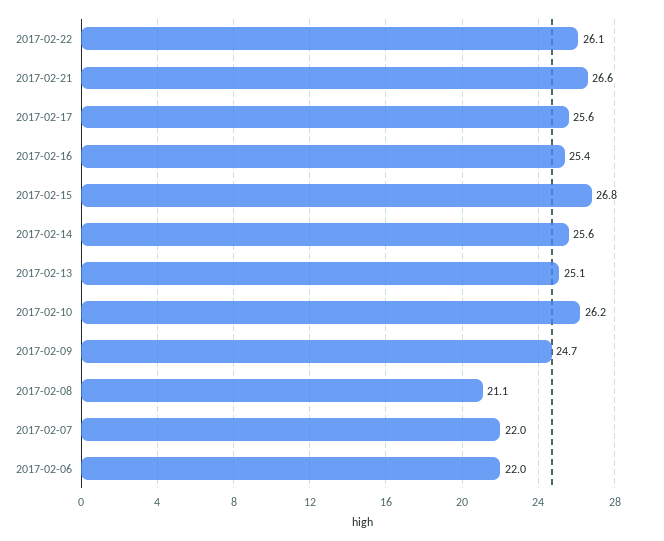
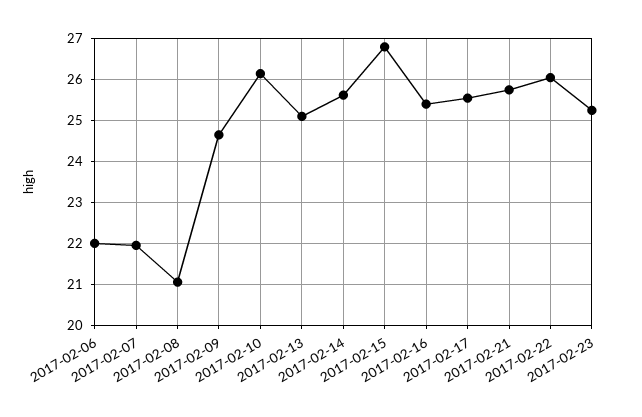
2017-02-21: 26.6 -> 25.8
2017-02-23: none -> 25.2

